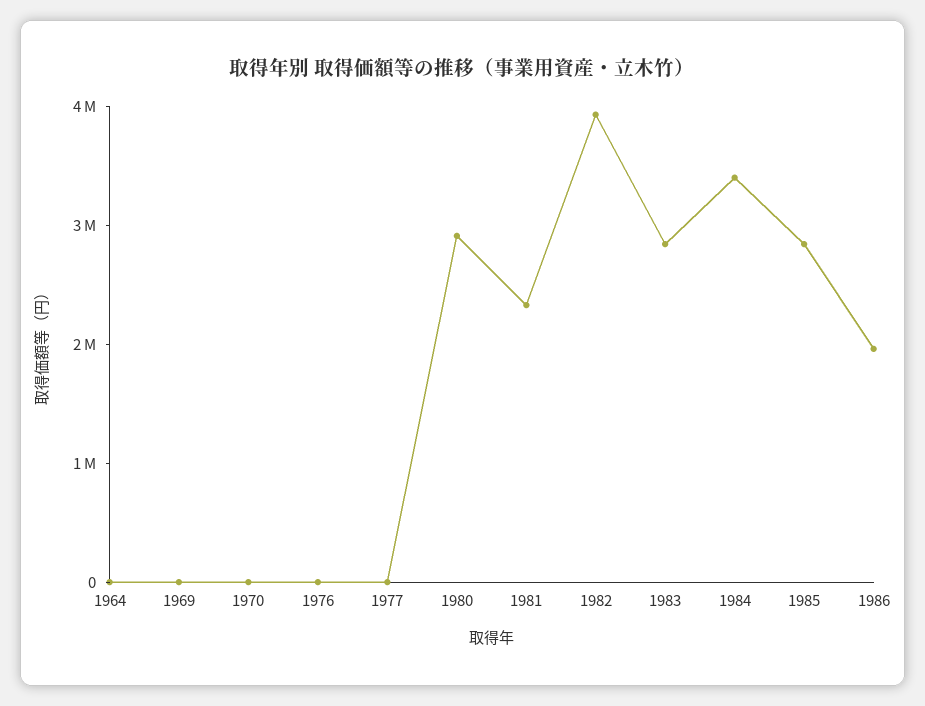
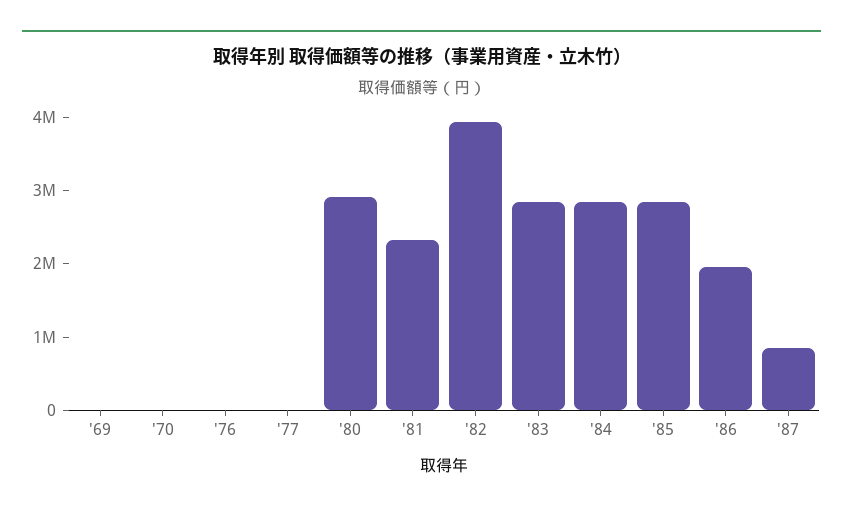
1964: 0 -> none
1984: 3400000 -> 2800000
'87: none -> 800000

